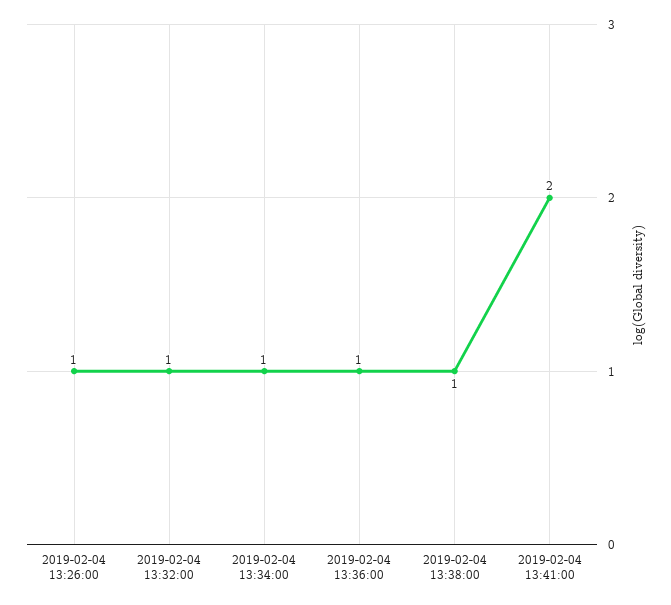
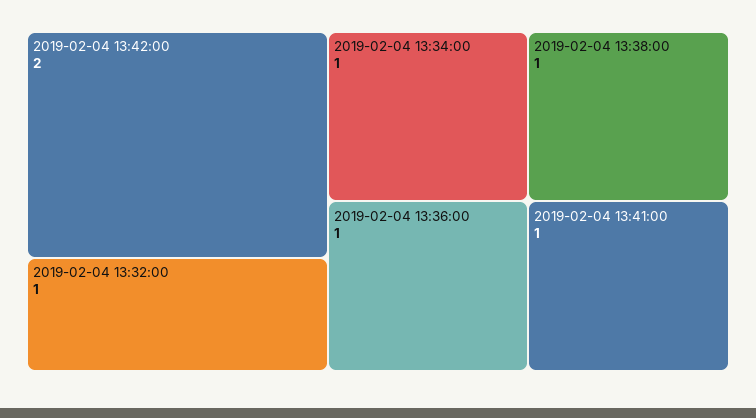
2019-02-04 13:26:00: 1 -> none
2019-02-04 13:41:00: 2 -> 1
2019-02-04 13:42:00: none -> 2

